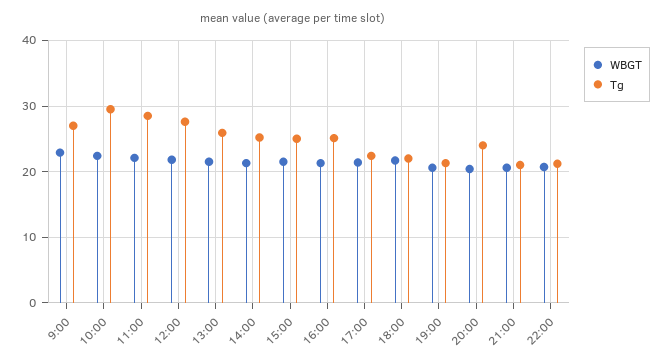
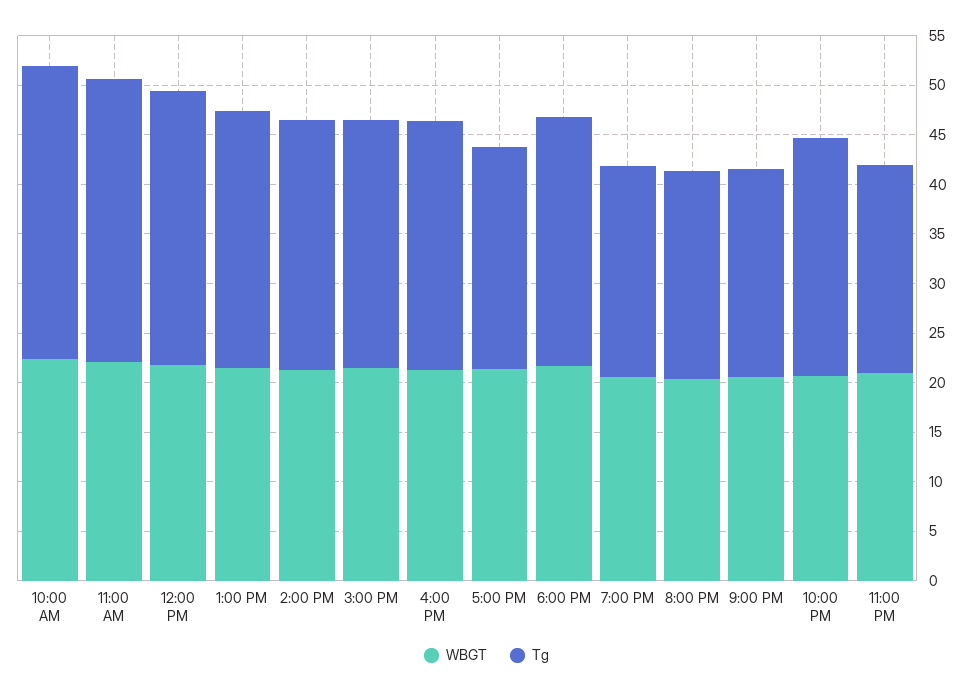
WBGT, 9:00: 23 -> none
Tg, 9:00: 27 -> none
Tg, 18:00: 22 -> 25
Tg, 20:00: 24 -> 21
Tg, 22:00: 21 -> 24
WBGT, 11:00 PM: none -> 21
Tg, 11:00 PM: none -> 21

